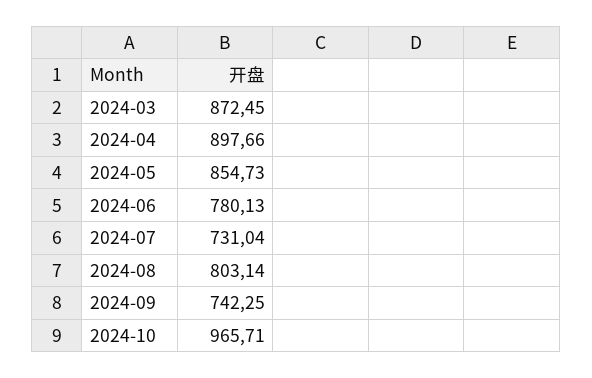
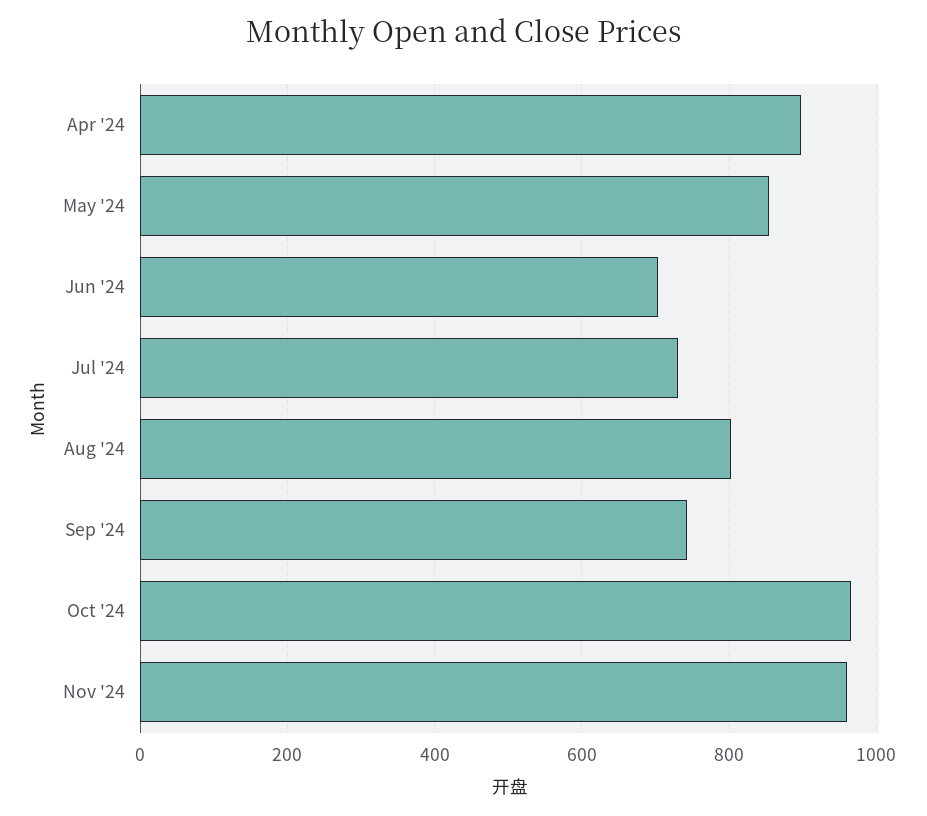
2024-03: 872.45 -> none
2024-06: 780.13 -> 700
Nov '24: none -> 960

